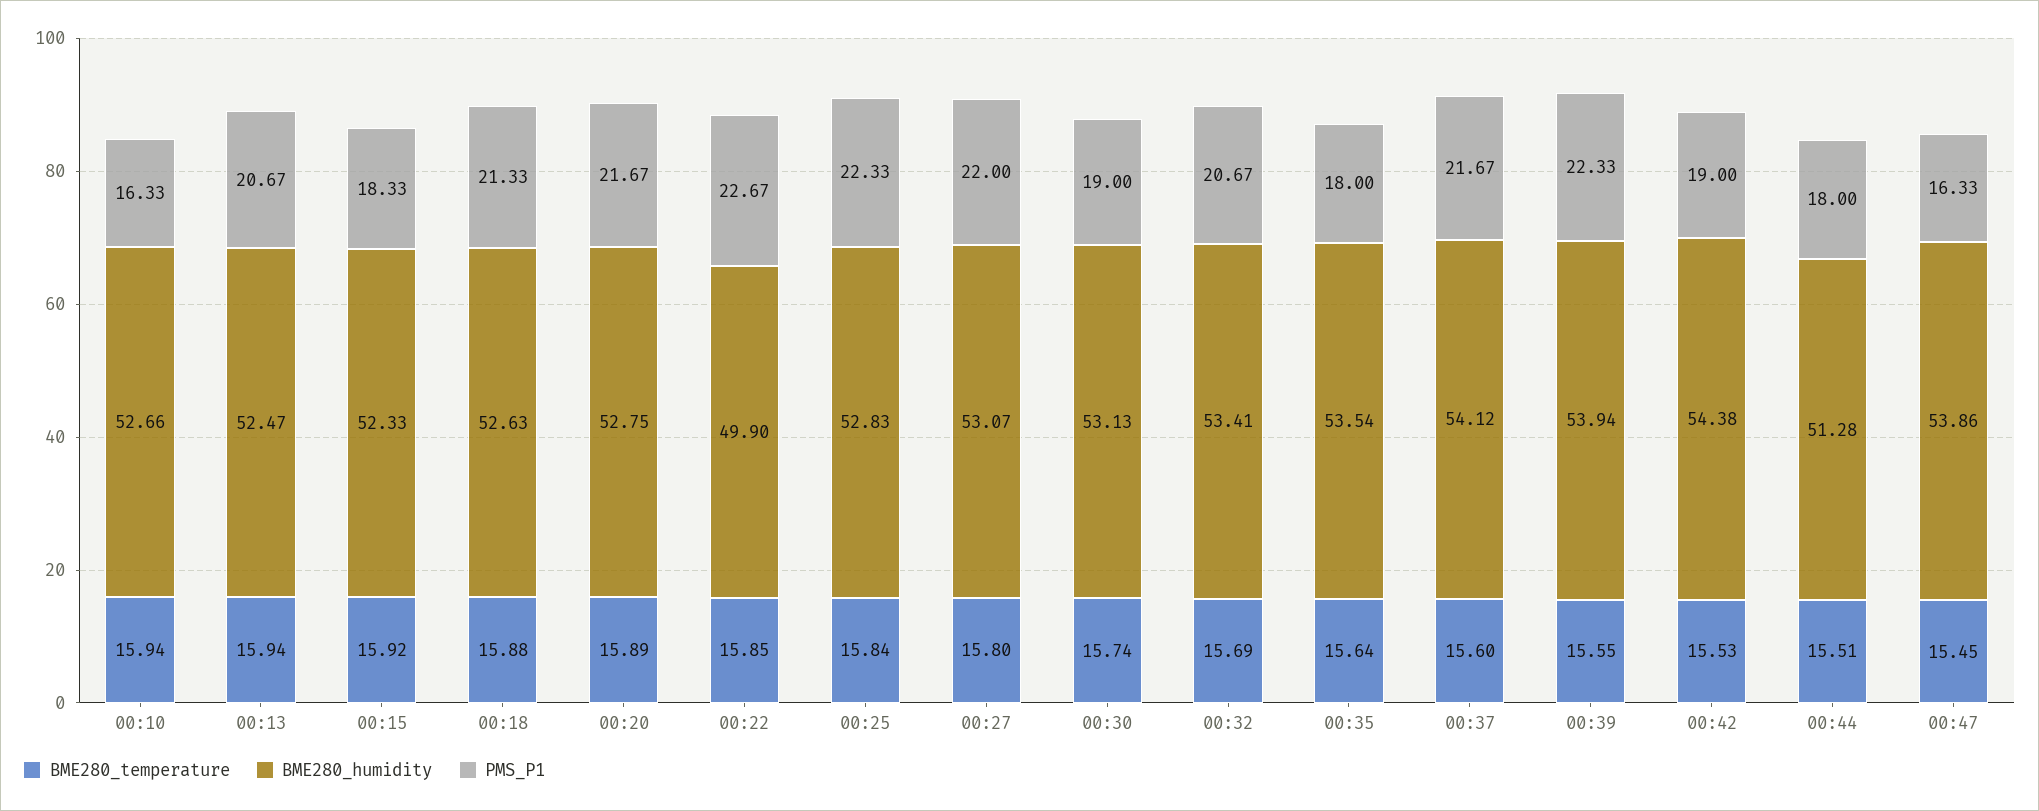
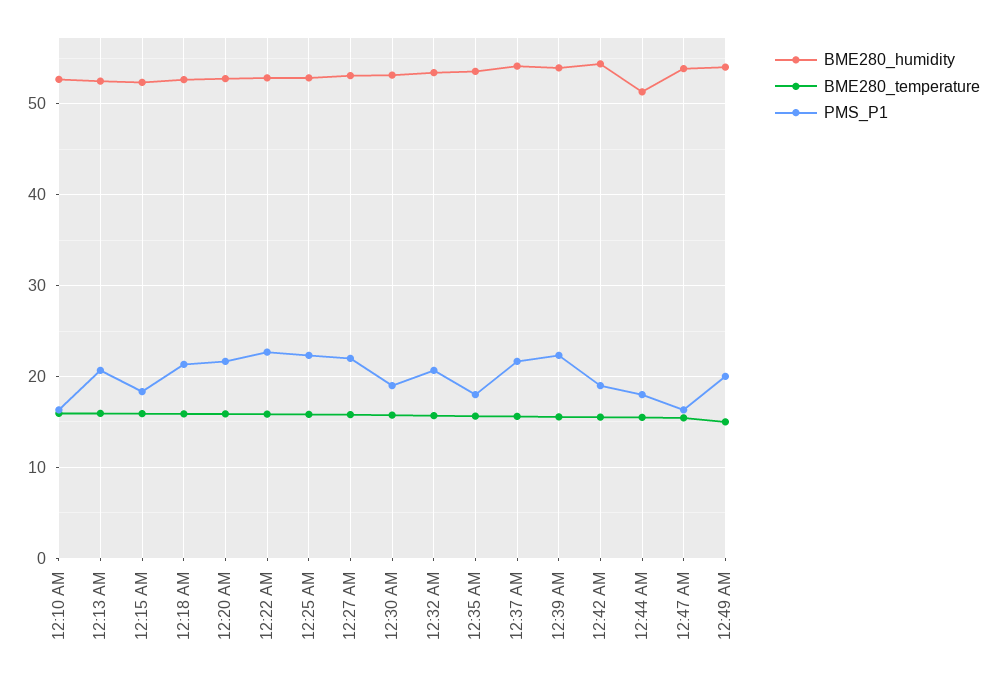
BME280_humidity, 00:22: 49.9 -> 53
BME280_humidity, 12:49 AM: none -> 54
BME280_temperature, 12:49 AM: none -> 15
PMS_P1, 12:49 AM: none -> 20

